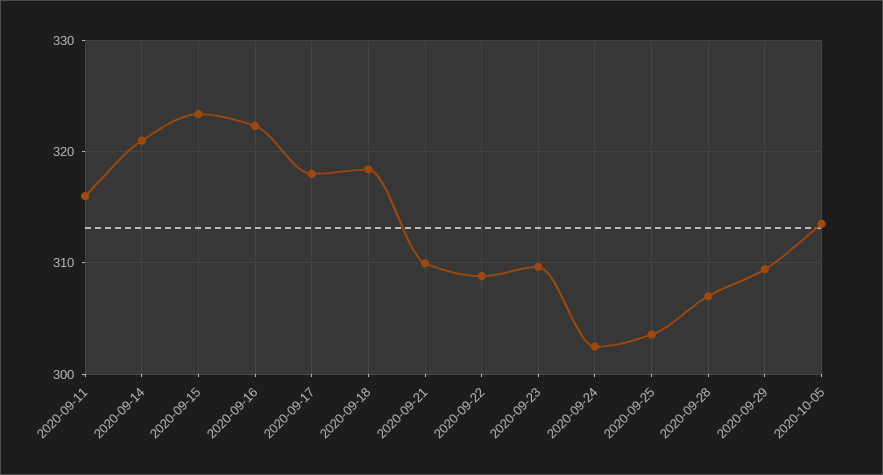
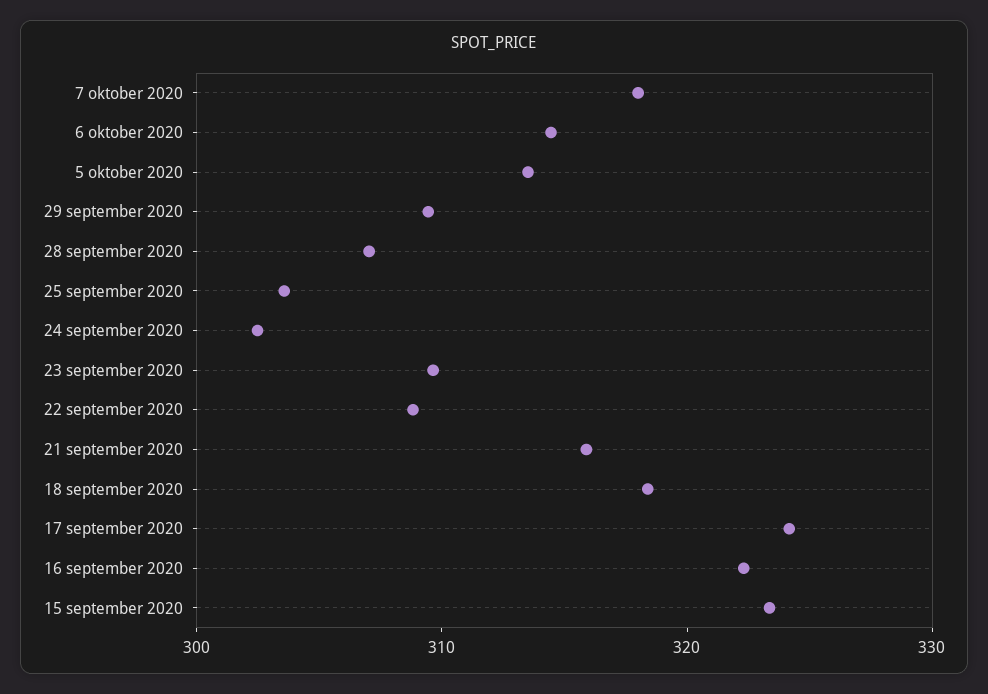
2020-09-11: 316 -> none
2020-09-14: 321 -> none
2020-09-17: 318 -> 324
2020-09-21: 310 -> 316
7 oktober 2020: none -> 318
6 oktober 2020: none -> 314

